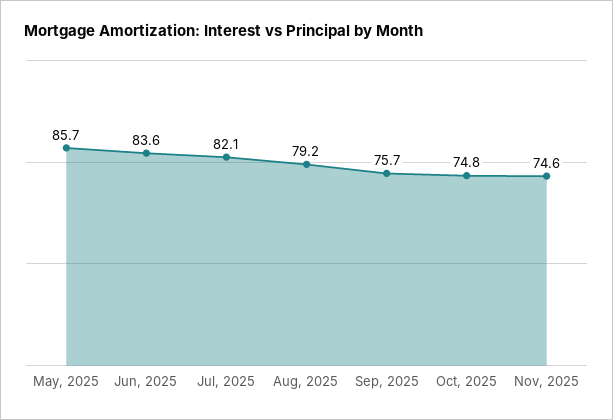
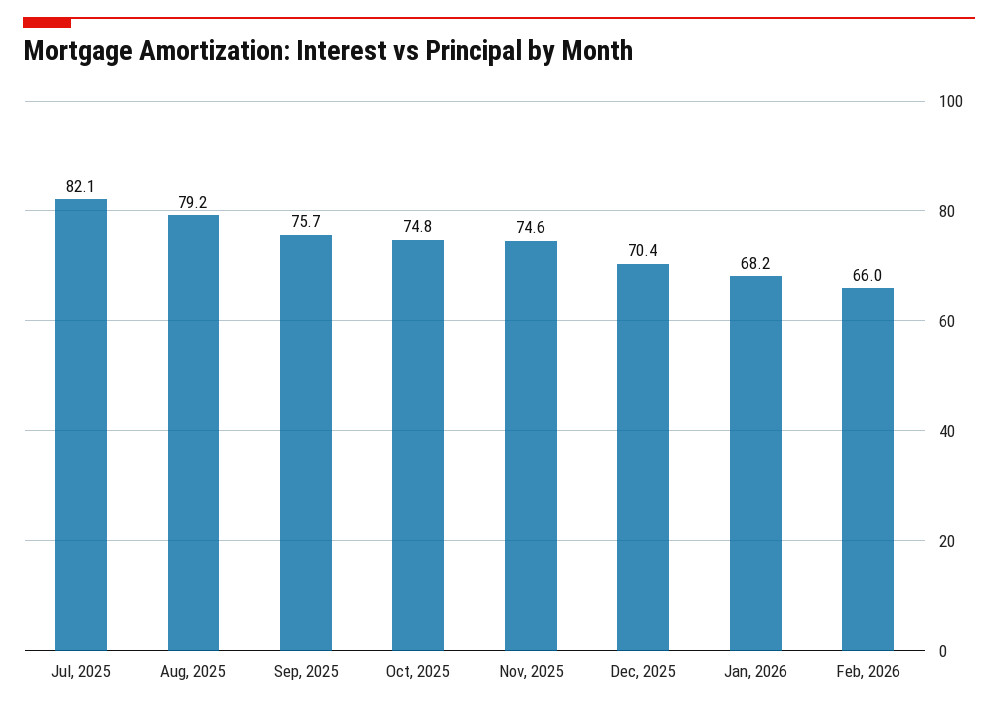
May, 2025: 85.7 -> none
Jun, 2025: 83.6 -> none
Dec, 2025: none -> 70.4
Jan, 2026: none -> 68.2
Feb, 2026: none -> 66

